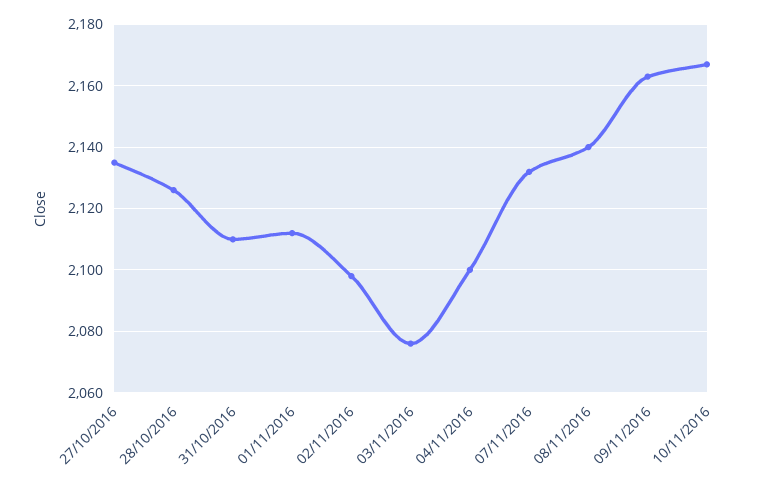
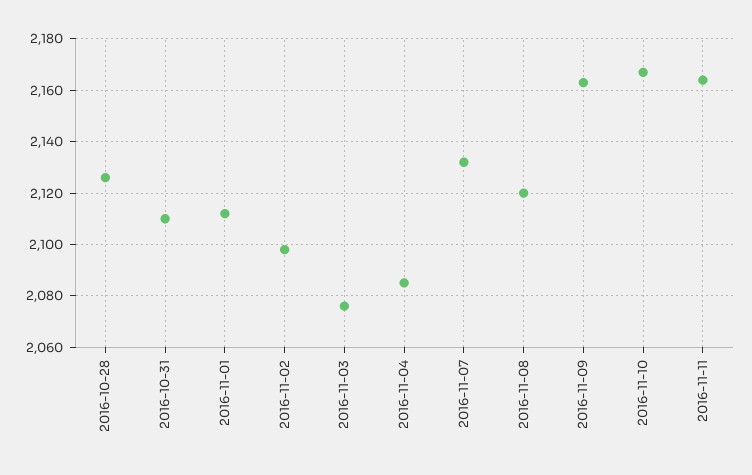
27/10/2016: 2135 -> none
04/11/2016: 2100 -> 2085
08/11/2016: 2140 -> 2120
2016-11-11: none -> 2165

